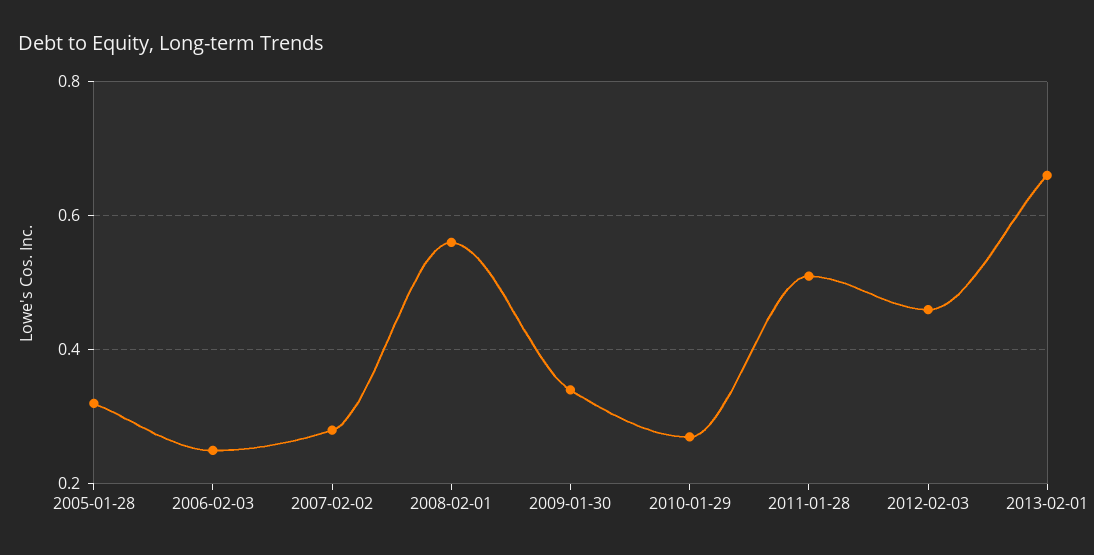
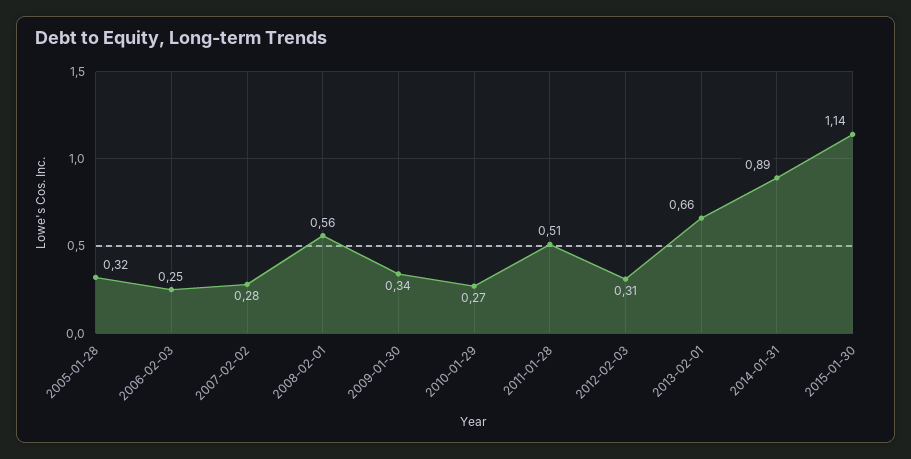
2012-02-03: 0.45 -> 0.31
2014-01-31: none -> 0.89
2015-01-30: none -> 1.14

